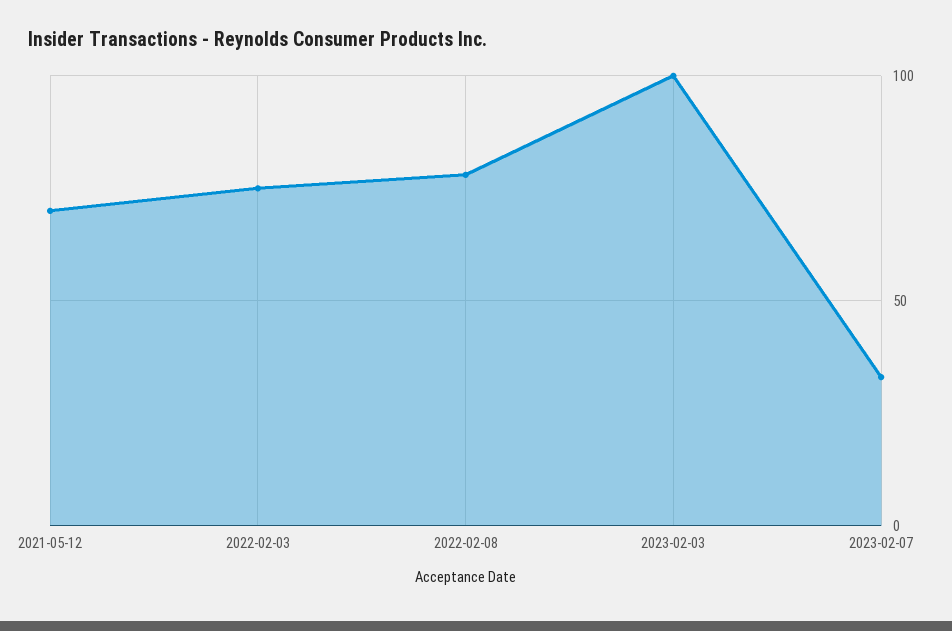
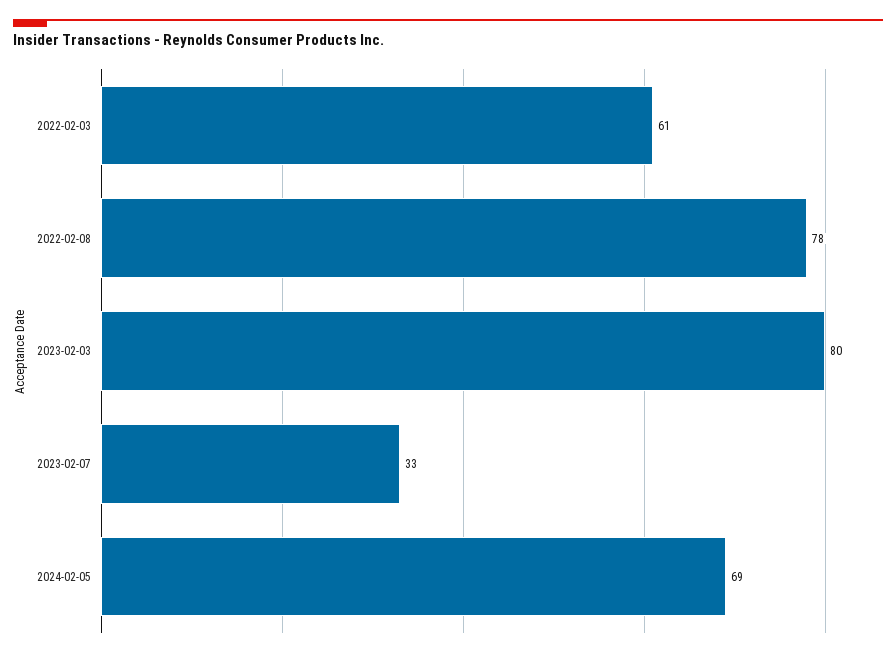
2021-05-12: 70 -> none
2022-02-03: 75 -> 61
2023-02-03: 100 -> 80
2024-02-05: none -> 69

